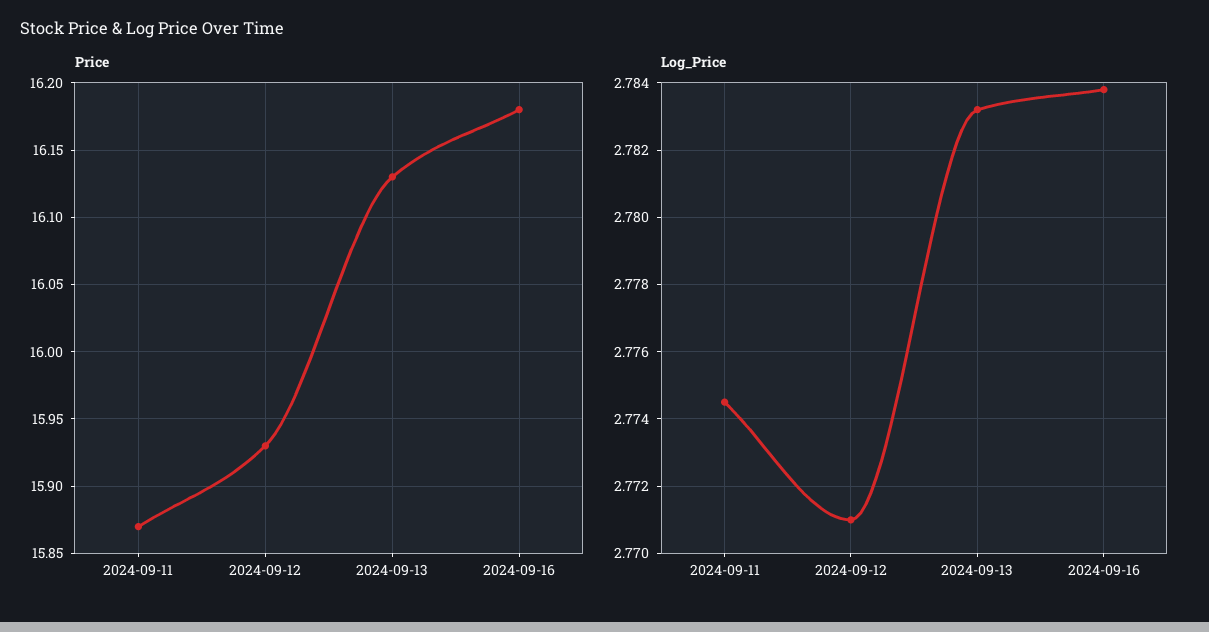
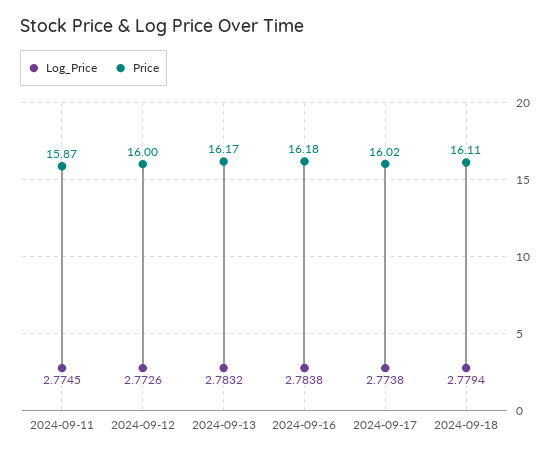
Price, 2024-09-12: 15.93 -> 16
Price, 2024-09-13: 16.13 -> 16.17
Log_Price, 2024-09-12: 2.771 -> 2.7726
Log_Price, 2024-09-17: none -> 2.7738
Price, 2024-09-17: none -> 16.02
Log_Price, 2024-09-18: none -> 2.7794
Price, 2024-09-18: none -> 16.11

